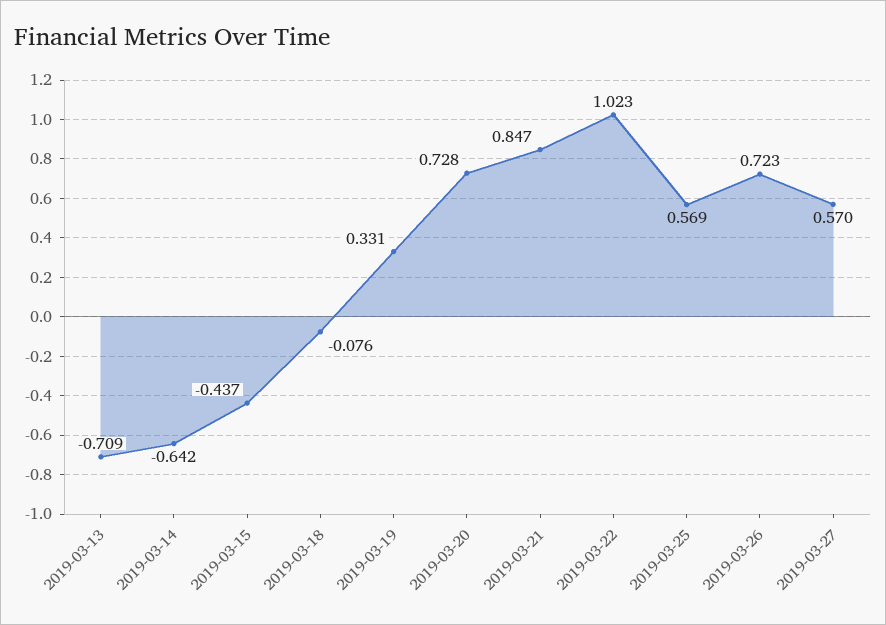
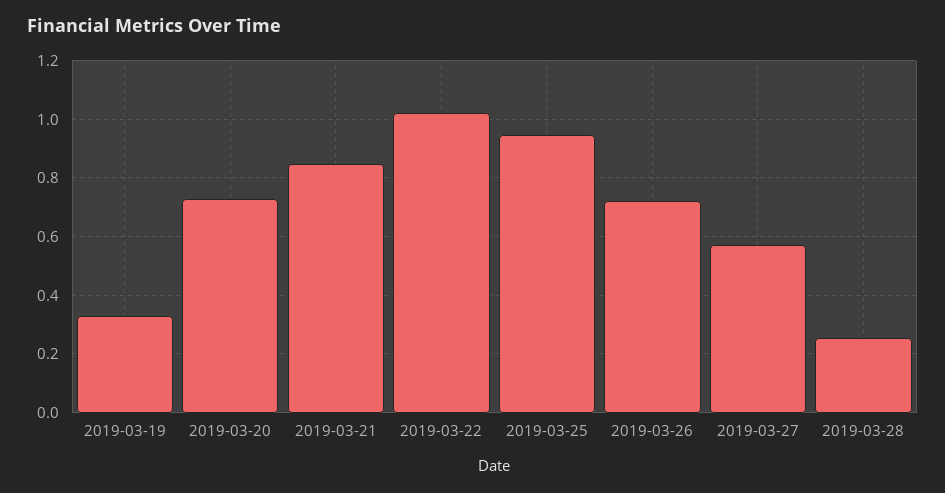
2019-03-13: -0.709 -> none
2019-03-14: -0.642 -> none
2019-03-15: -0.437 -> none
2019-03-18: -0.076 -> none
2019-03-25: 0.569 -> 0.95
2019-03-28: none -> 0.25

